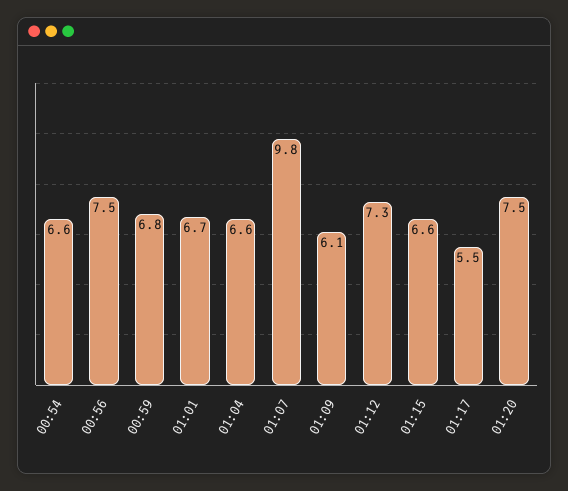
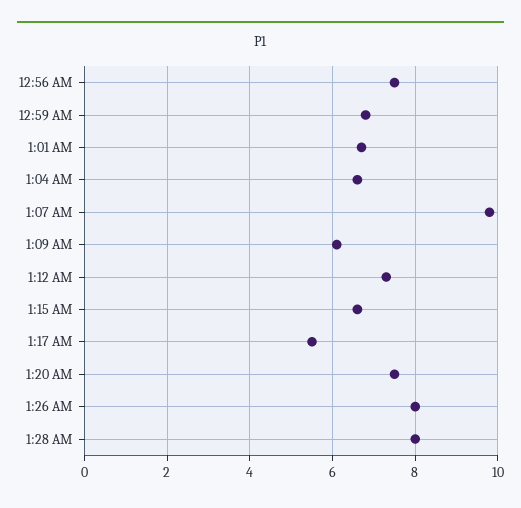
00:54: 6.6 -> none
1:26 AM: none -> 8
1:28 AM: none -> 8

